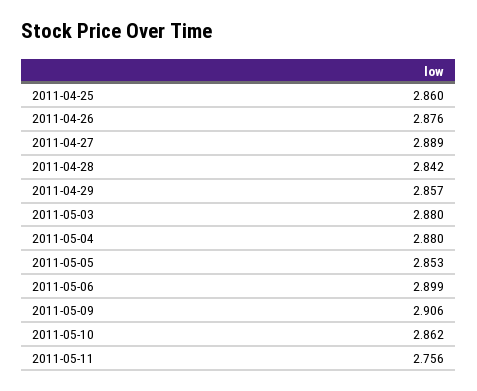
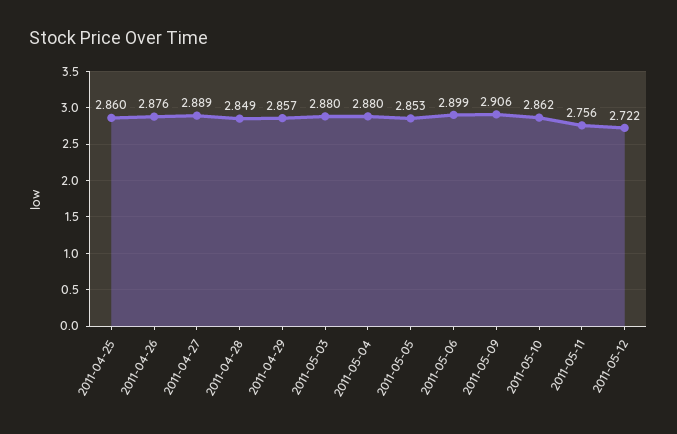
2011-04-28: 2.842 -> 2.849
2011-05-12: none -> 2.722

